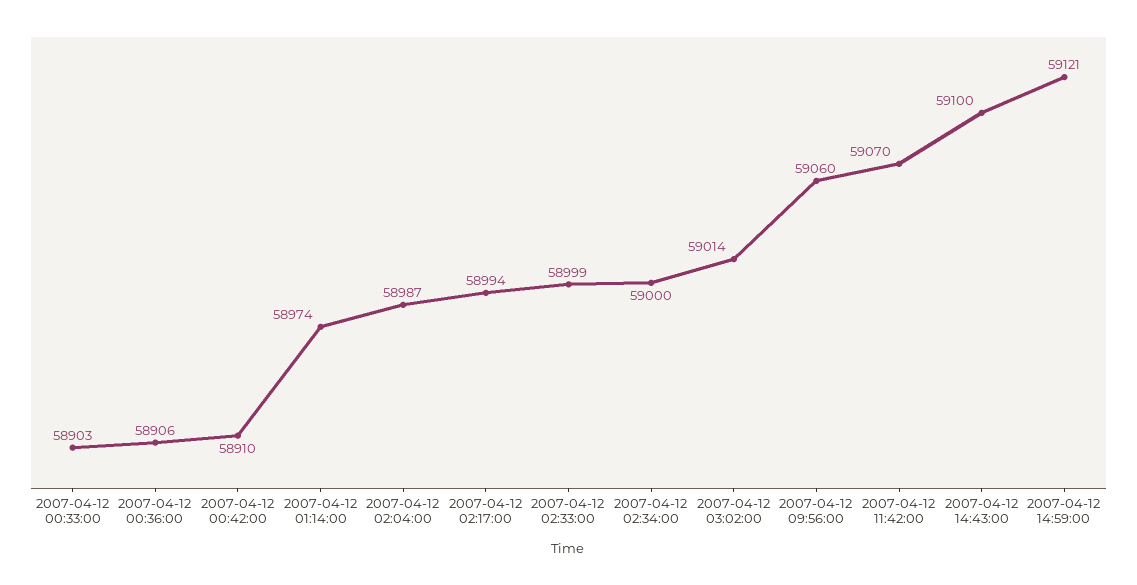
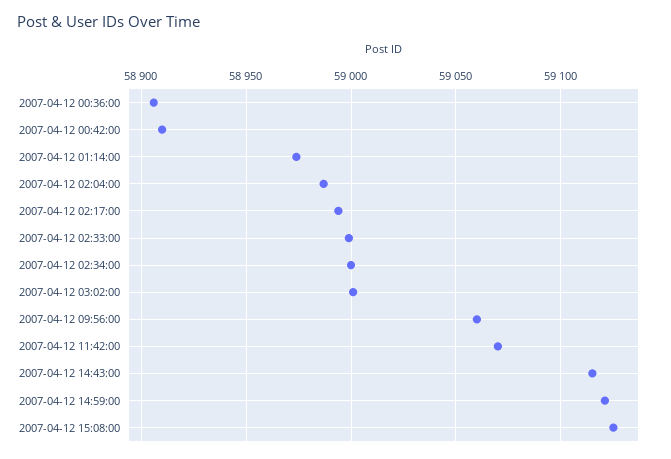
2007-04-12 00:33:00: 58903 -> none
2007-04-12 03:02:00: 59014 -> 59000
2007-04-12 14:43:00: 59100 -> 59115
2007-04-12 15:08:00: none -> 59125

